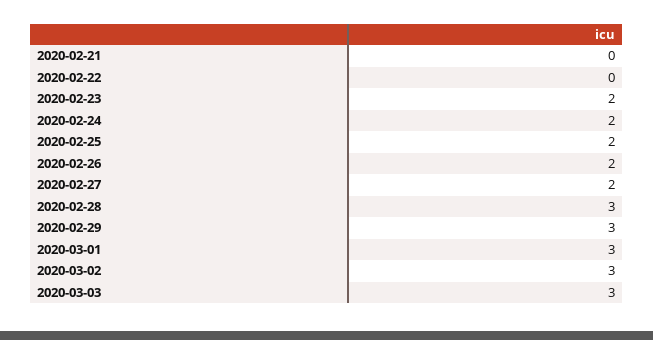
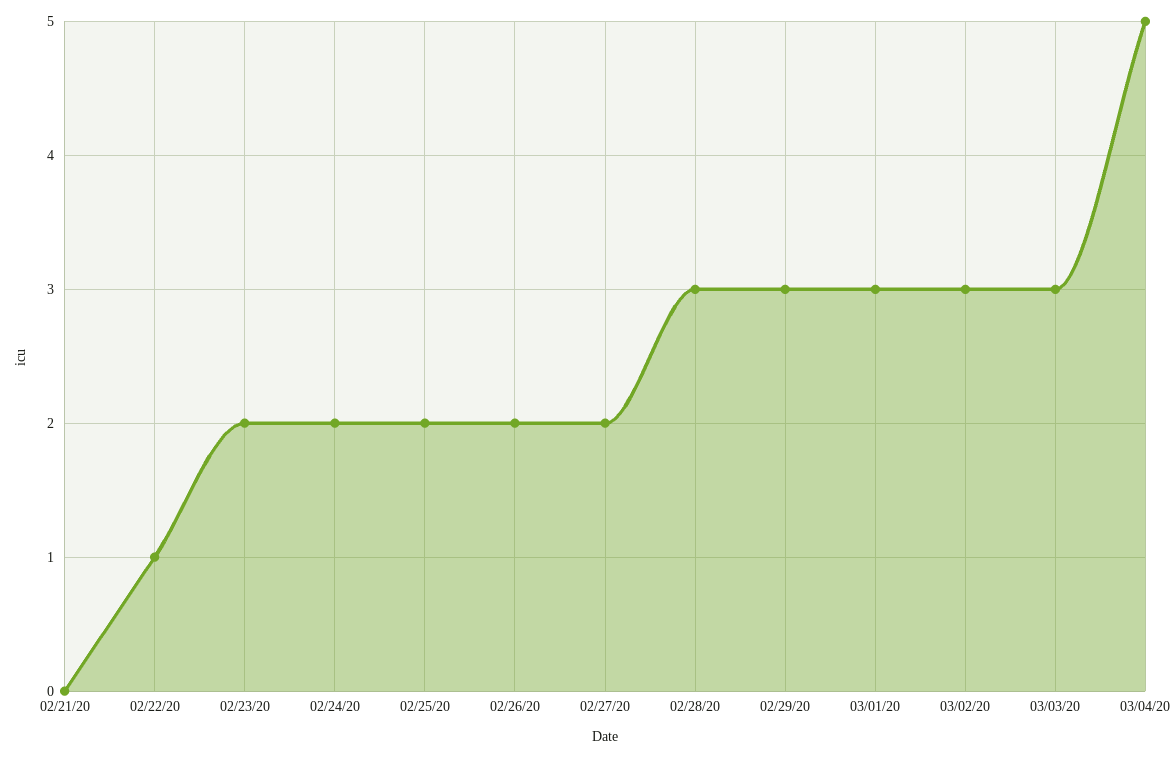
2020-02-22: 0 -> 1
03/04/20: none -> 5

